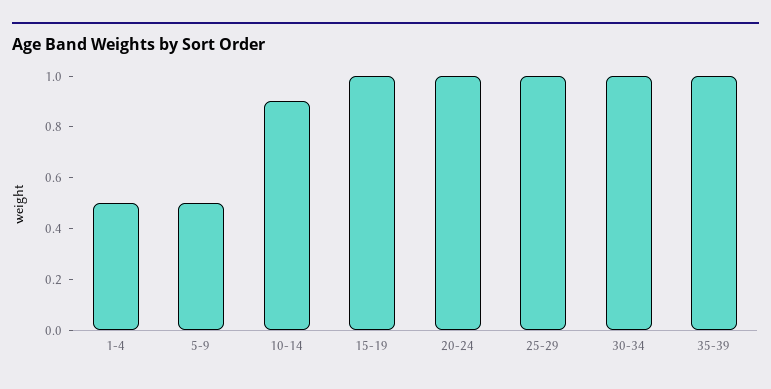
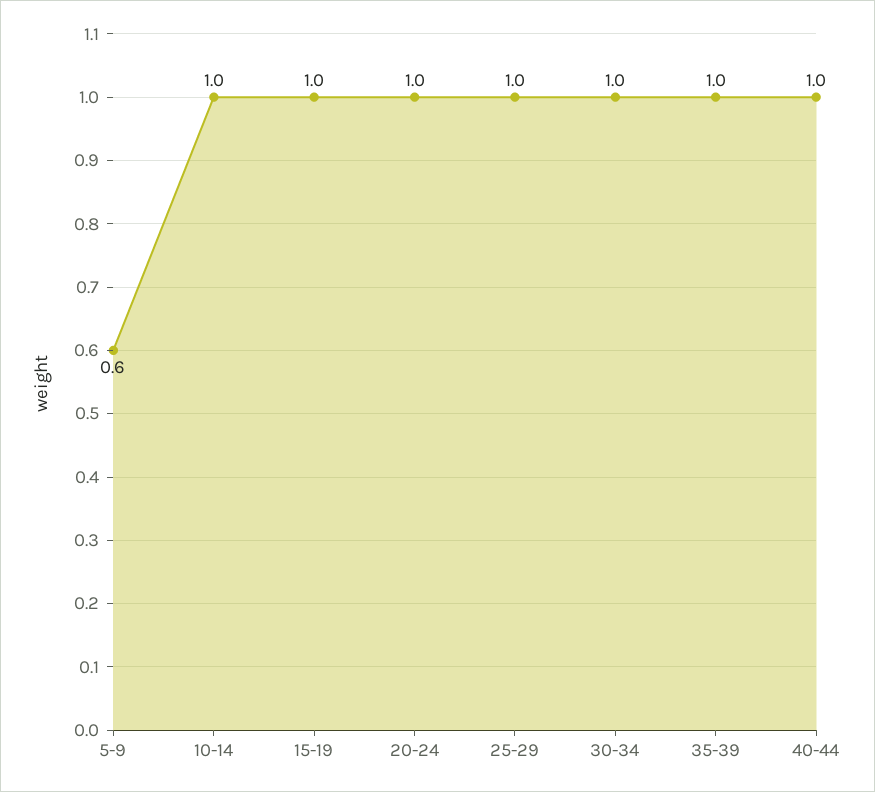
1-4: 0.5 -> none
5-9: 0.5 -> 0.6
10-14: 0.9 -> 1
40-44: none -> 1

